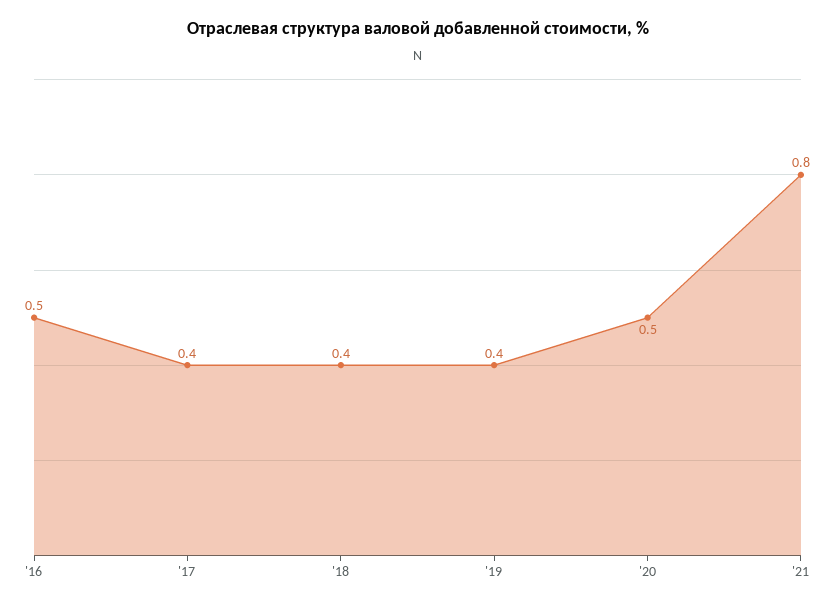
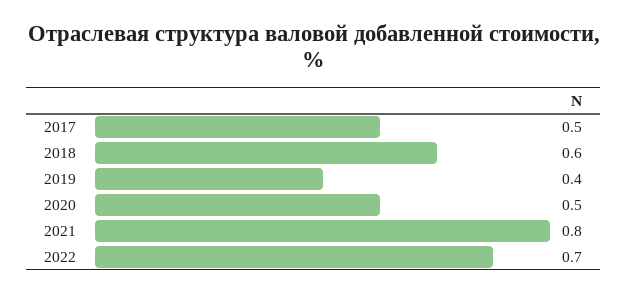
'16: 0.5 -> none
'17: 0.4 -> 0.5
'18: 0.4 -> 0.6
2022: none -> 0.7

